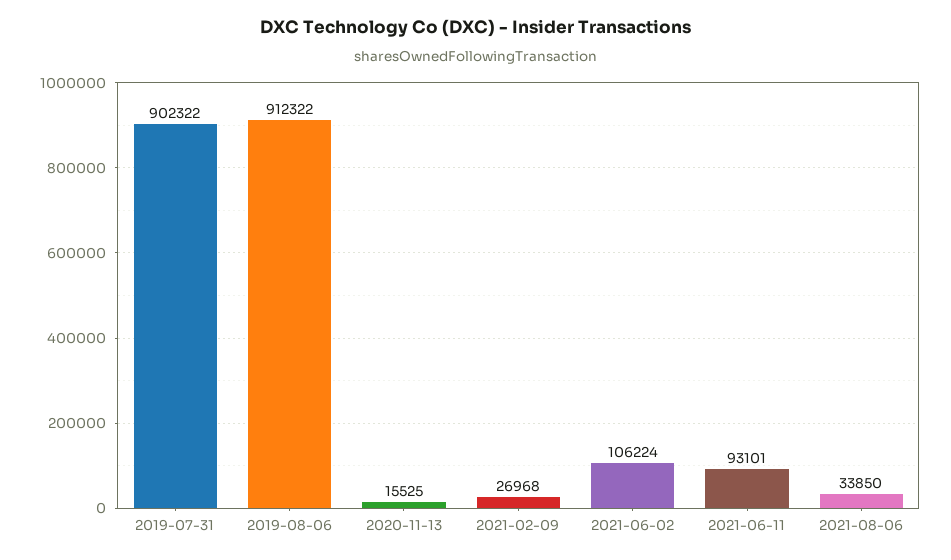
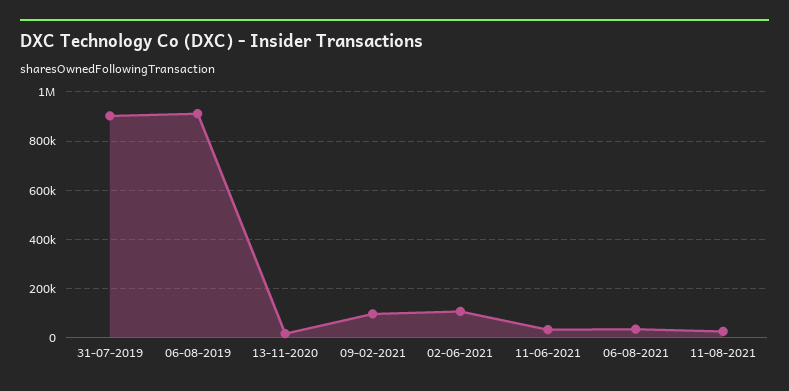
2021-02-09: 26968 -> 100000
2021-06-11: 93101 -> 25000
11-08-2021: none -> 25000

